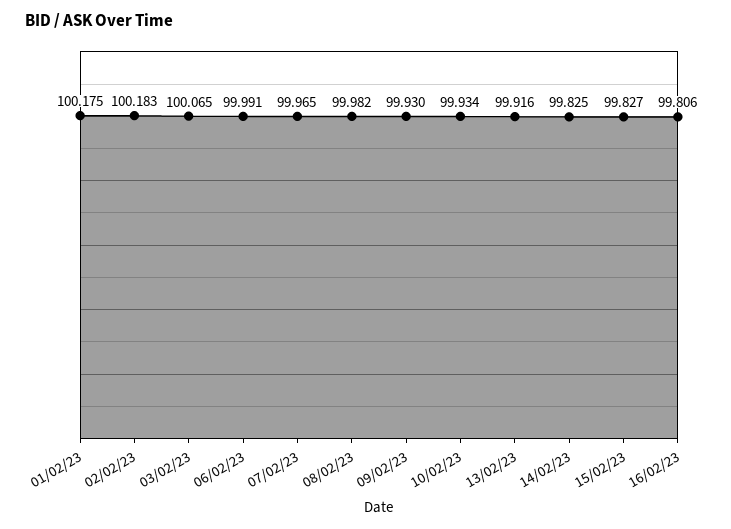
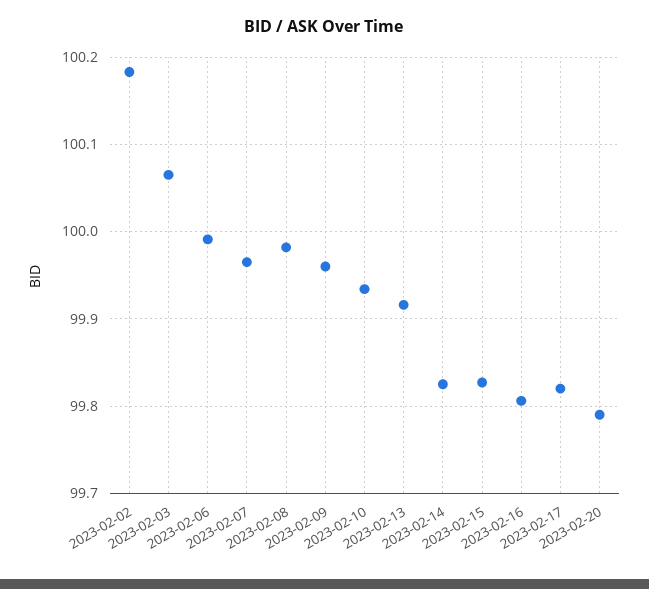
01/02/23: 100.175 -> none
09/02/23: 99.93 -> 99.96
2023-02-17: none -> 99.82
2023-02-20: none -> 99.79

